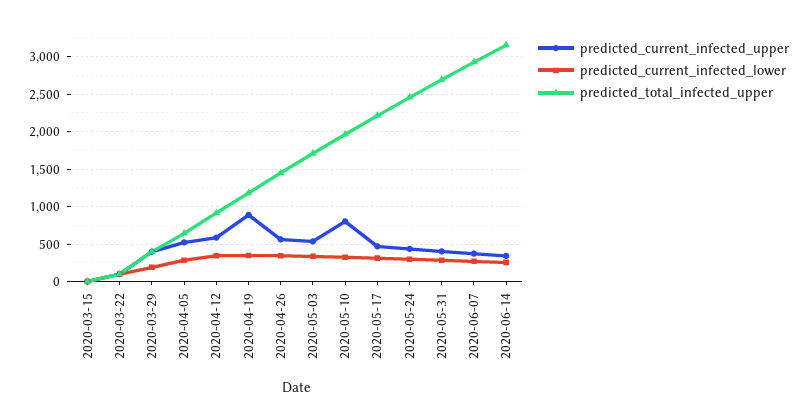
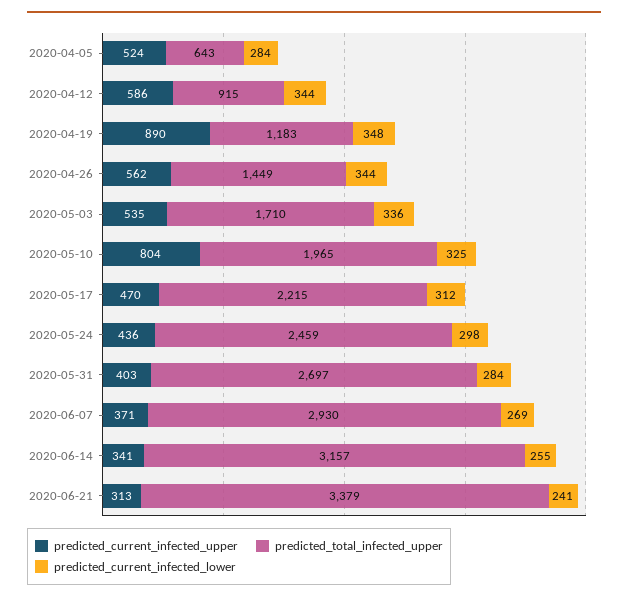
predicted_current_infected_upper, 2020-03-15: 0 -> none
predicted_current_infected_lower, 2020-03-15: 0 -> none
predicted_total_infected_upper, 2020-03-15: 0 -> none
predicted_current_infected_upper, 2020-03-22: 100 -> none
predicted_current_infected_lower, 2020-03-22: 100 -> none
predicted_total_infected_upper, 2020-03-22: 100 -> none
predicted_current_infected_upper, 2020-03-29: 400 -> none
predicted_current_infected_lower, 2020-03-29: 200 -> none
predicted_total_infected_upper, 2020-03-29: 400 -> none
predicted_current_infected_upper, 2020-06-21: none -> 313
predicted_total_infected_upper, 2020-06-21: none -> 3379
predicted_current_infected_lower, 2020-06-21: none -> 241

